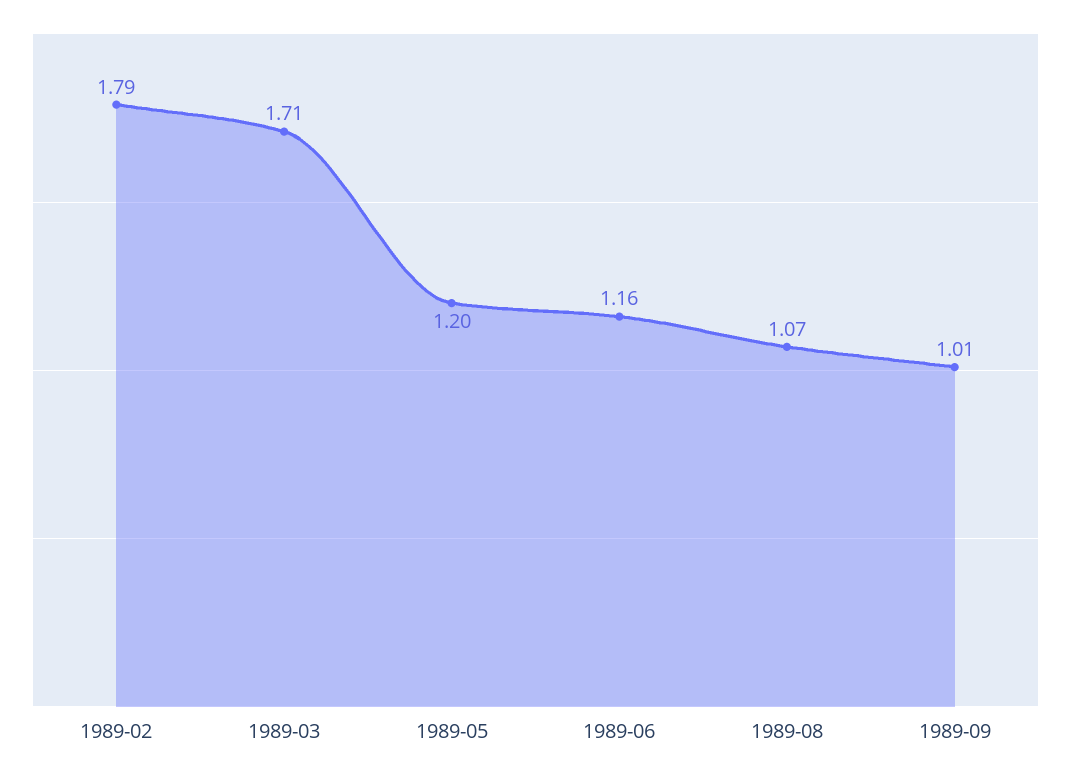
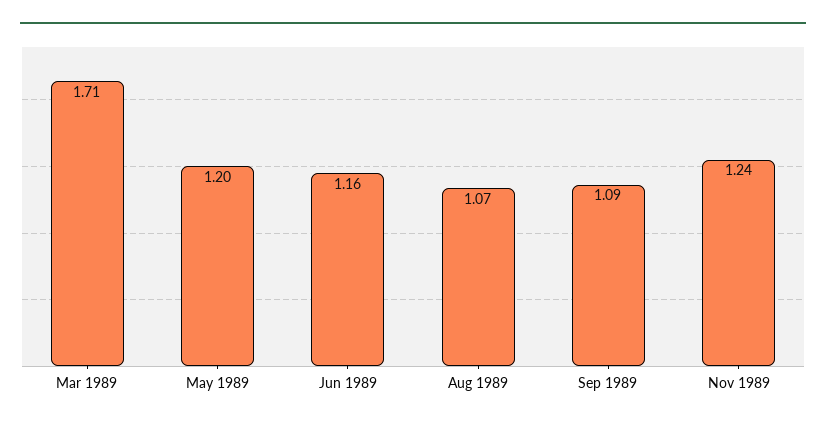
1989-02: 1.79 -> none
1989-09: 1.01 -> 1.09
Nov 1989: none -> 1.24

